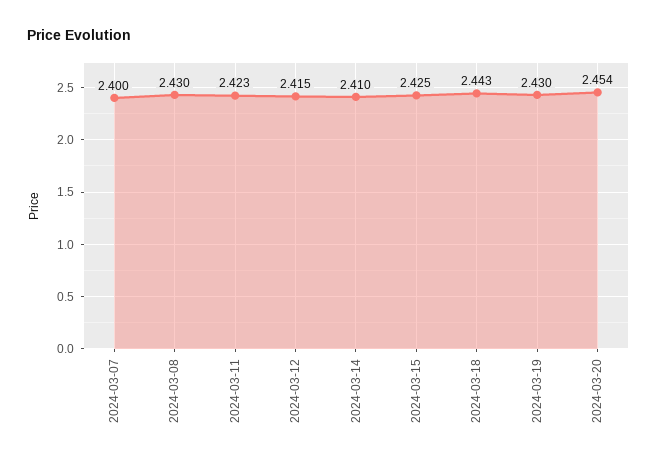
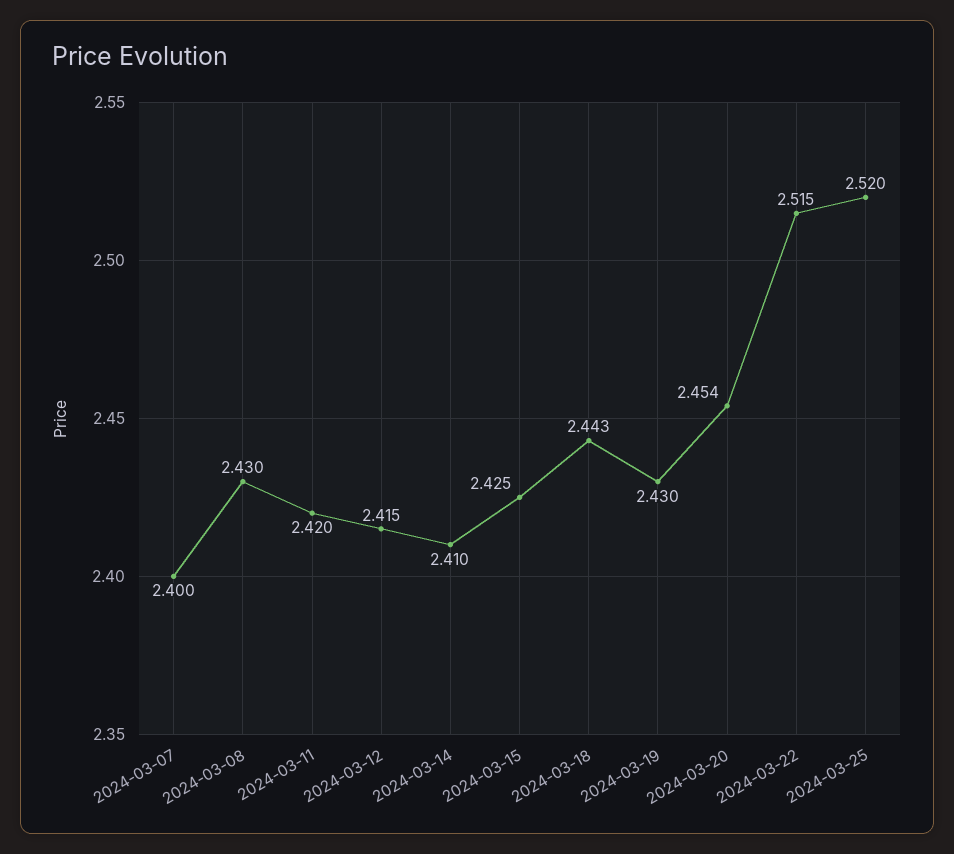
2024-03-11: 2.423 -> 2.42
2024-03-22: none -> 2.515
2024-03-25: none -> 2.52

